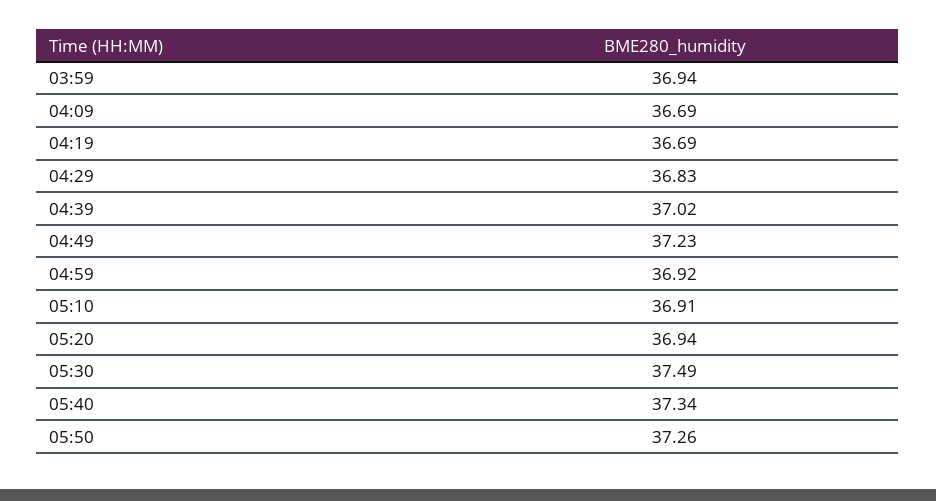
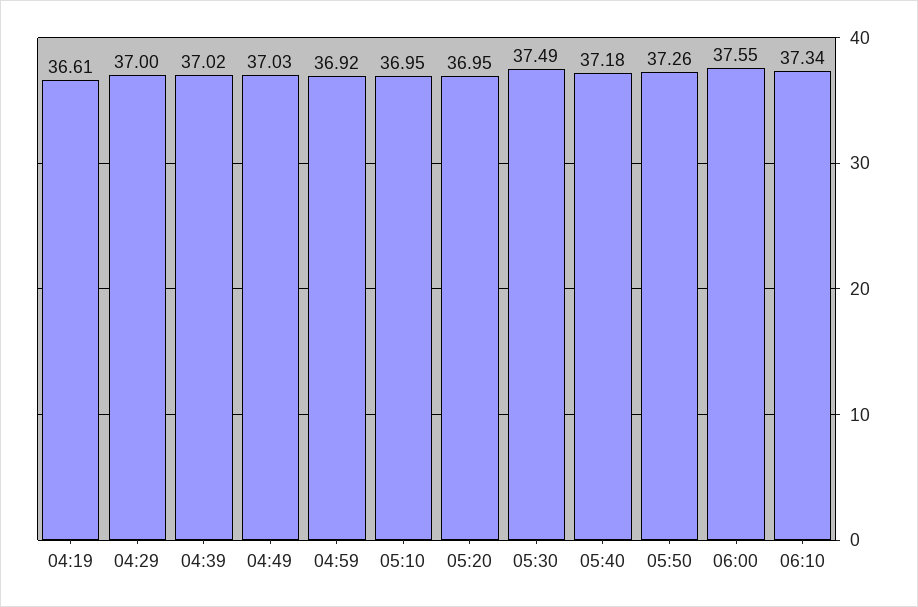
03:59: 36.94 -> none
04:09: 36.69 -> none
04:19: 36.69 -> 36.61
04:29: 36.83 -> 37
04:49: 37.23 -> 37.03
05:10: 36.91 -> 36.95
05:20: 36.94 -> 36.95
05:40: 37.34 -> 37.18
06:00: none -> 37.55
06:10: none -> 37.34

